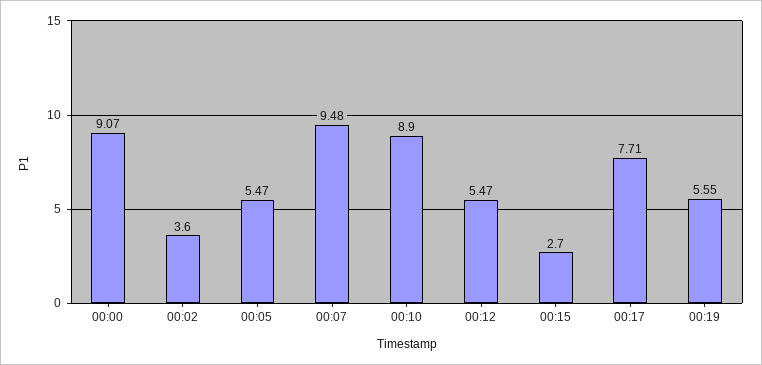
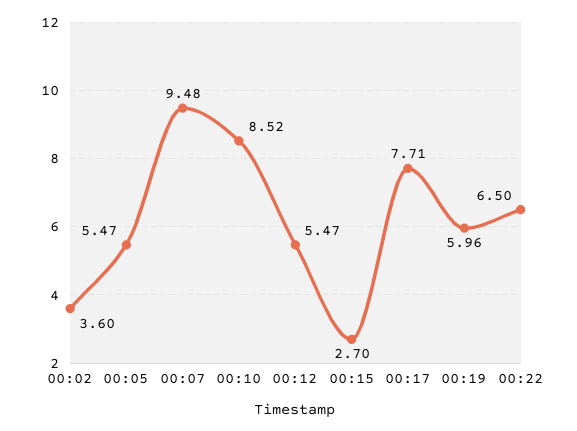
00:00: 9.07 -> none
00:10: 8.9 -> 8.52
00:19: 5.55 -> 5.96
00:22: none -> 6.5

